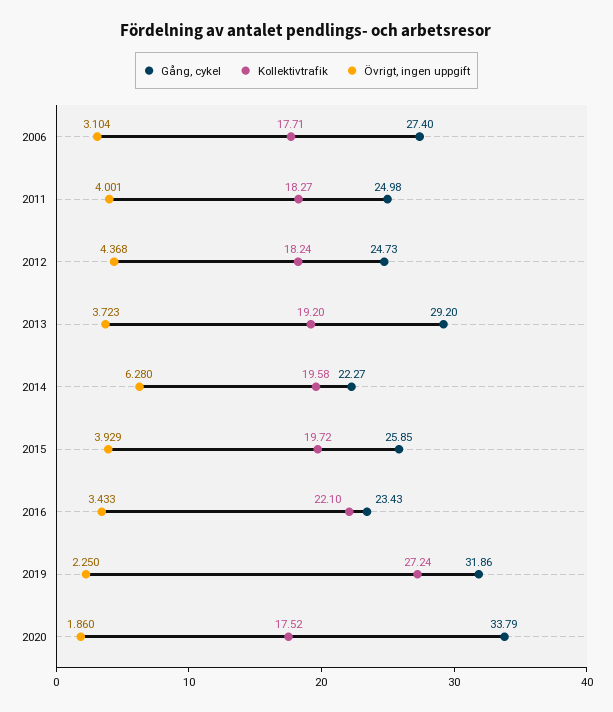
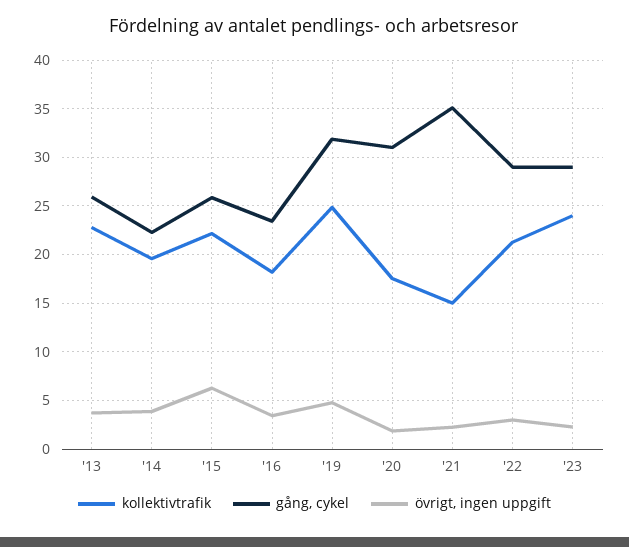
Gång, cykel, 2006: 27.4 -> none
Kollektivtrafik, 2006: 17.71 -> none
Övrigt, ingen uppgift, 2006: 3.104 -> none
Gång, cykel, 2011: 24.98 -> none
Kollektivtrafik, 2011: 18.27 -> none
Övrigt, ingen uppgift, 2011: 4.001 -> none
Gång, cykel, 2012: 24.73 -> none
Kollektivtrafik, 2012: 18.24 -> none
Övrigt, ingen uppgift, 2012: 4.368 -> none
Gång, cykel, 2013: 29.2 -> 26
Kollektivtrafik, 2013: 19.2 -> 23
Övrigt, ingen uppgift, 2014: 6.28 -> 4
Kollektivtrafik, 2015: 19.72 -> 22
Övrigt, ingen uppgift, 2015: 3.929 -> 6
Kollektivtrafik, 2016: 22.1 -> 18
Kollektivtrafik, 2019: 27.24 -> 25
Övrigt, ingen uppgift, 2019: 2.25 -> 5
Gång, cykel, 2020: 33.79 -> 31
Kollektivtrafik, '21: none -> 15
Gång, cykel, '21: none -> 35
Övrigt, ingen uppgift, '21: none -> 2
Kollektivtrafik, '22: none -> 21
Gång, cykel, '22: none -> 29
Övrigt, ingen uppgift, '22: none -> 3
Kollektivtrafik, '23: none -> 24
Gång, cykel, '23: none -> 29
Övrigt, ingen uppgift, '23: none -> 2

